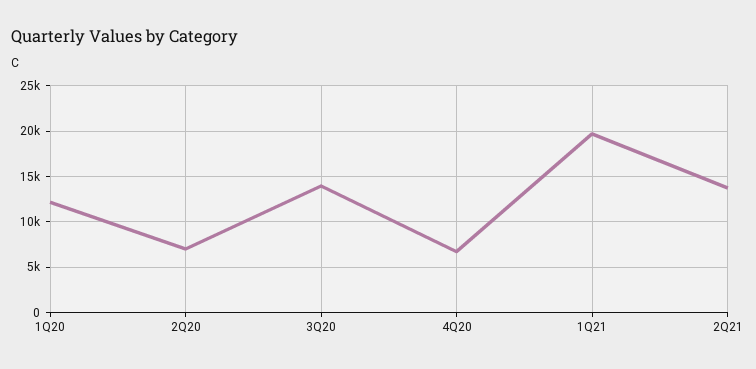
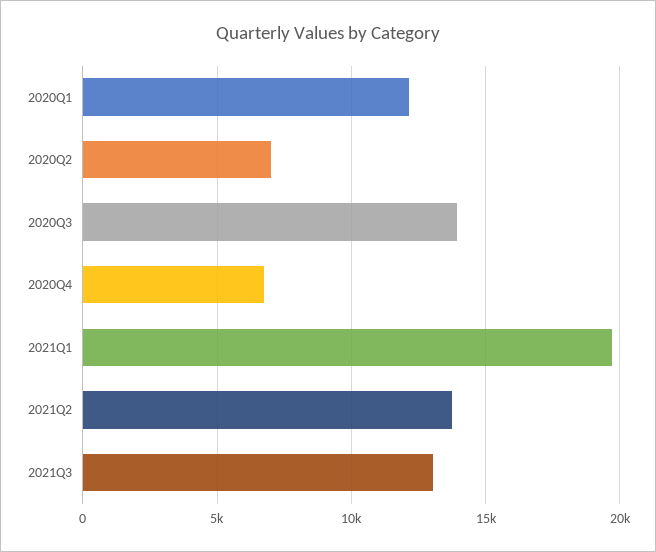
2021Q3: none -> 13000

